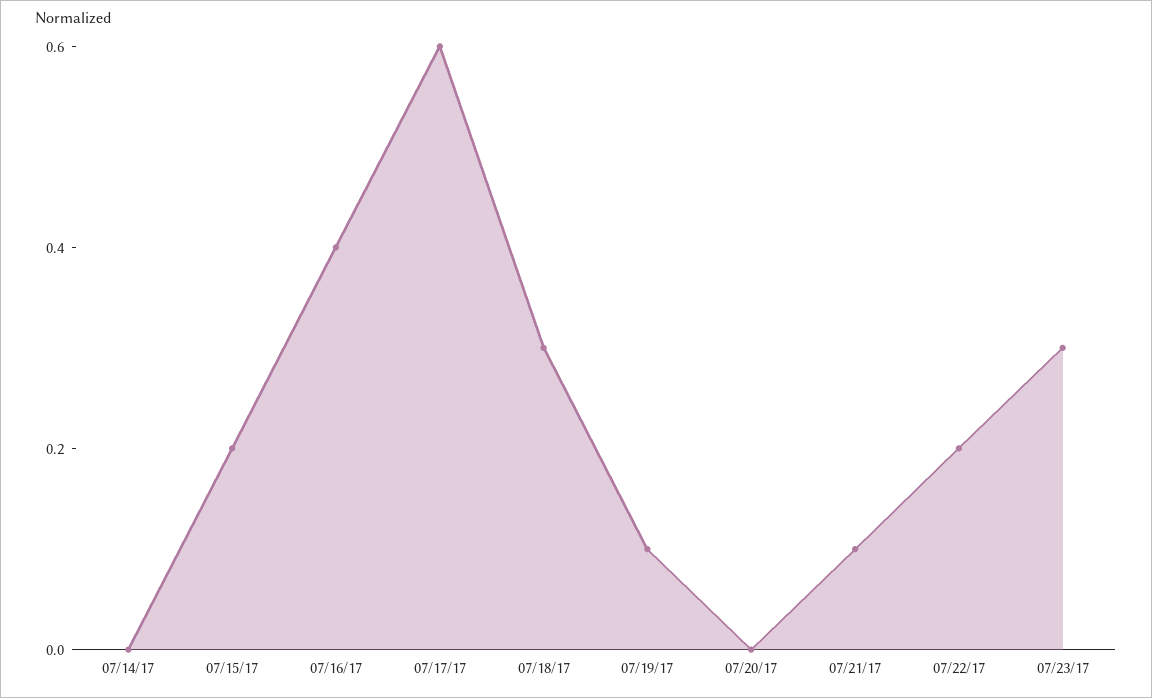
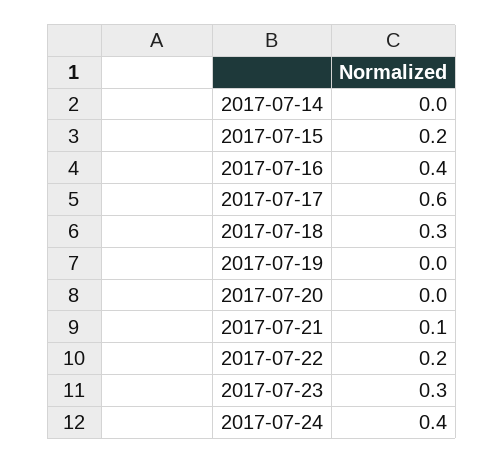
07/19/17: 0.1 -> 0
2017-07-24: none -> 0.4

